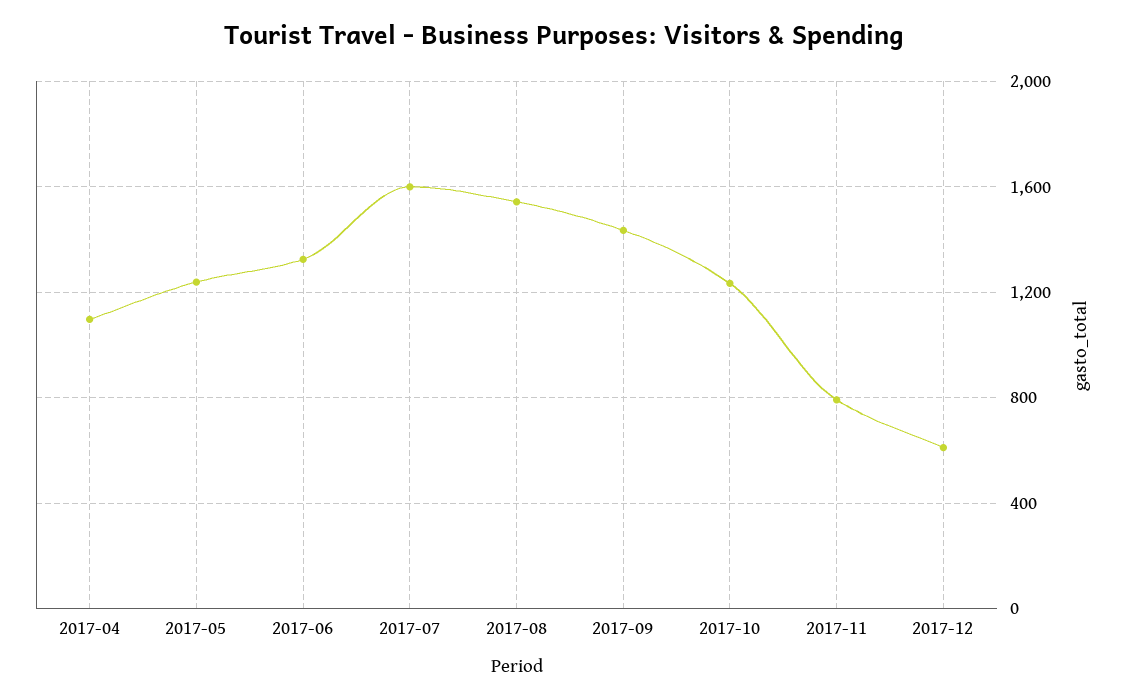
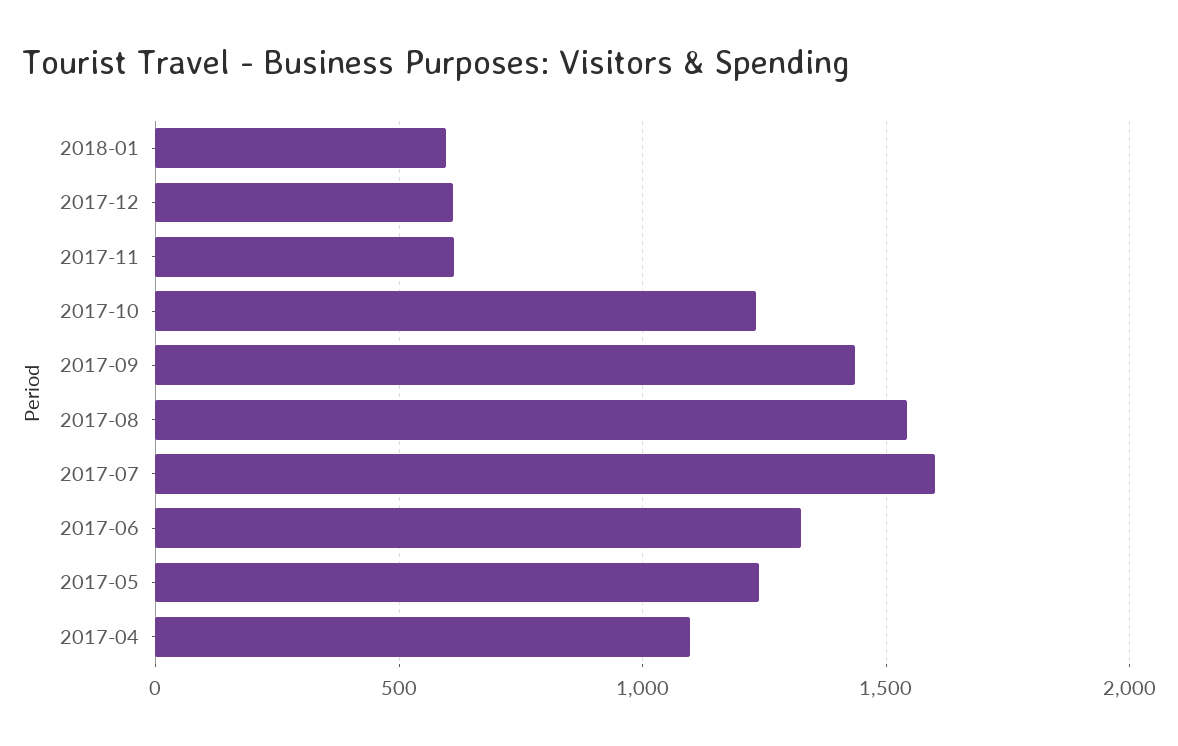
2017-11: 800 -> 600
2018-01: none -> 600

